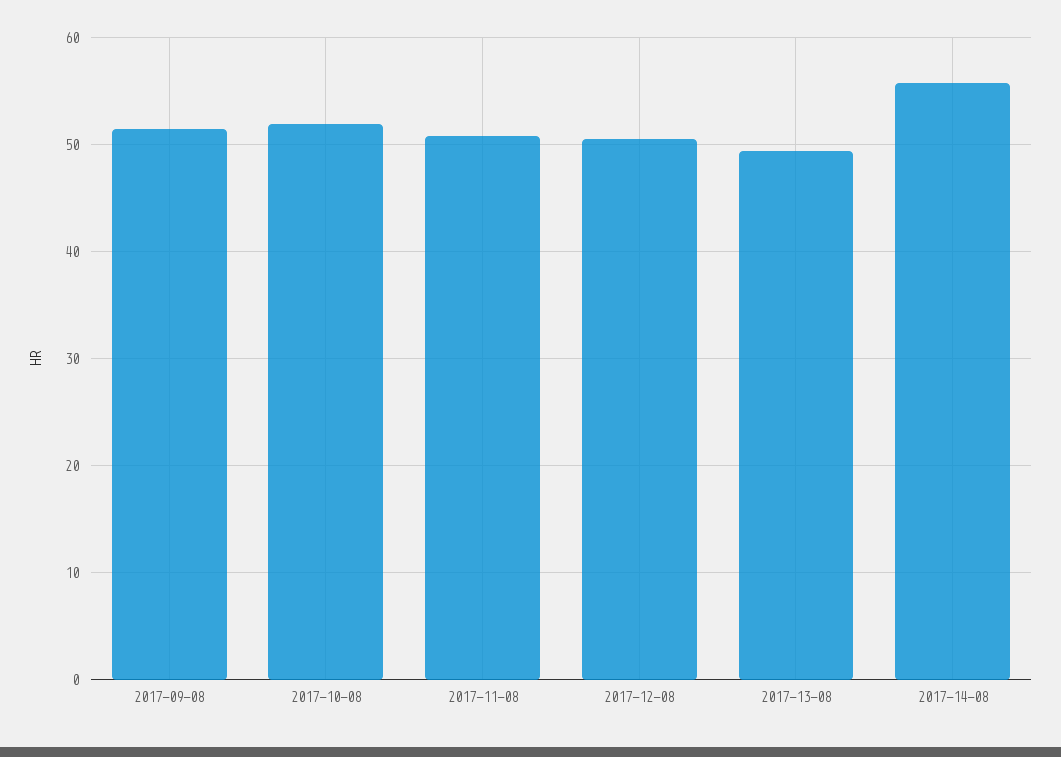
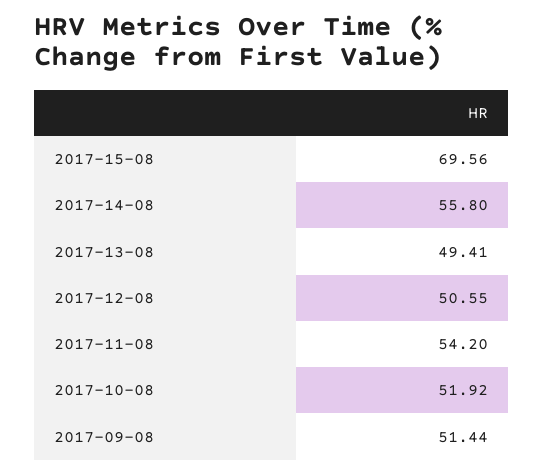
2017-11-08: 51 -> 54.2
2017-15-08: none -> 69.56

